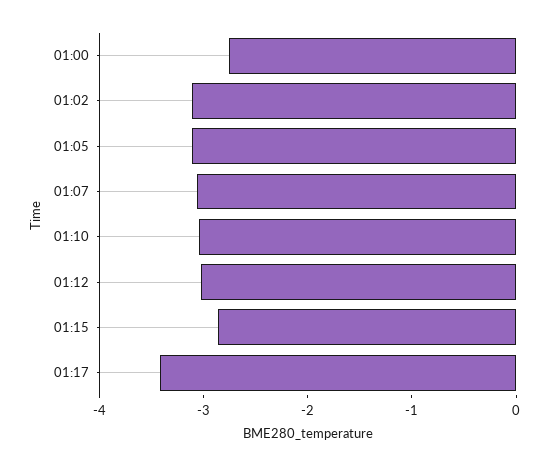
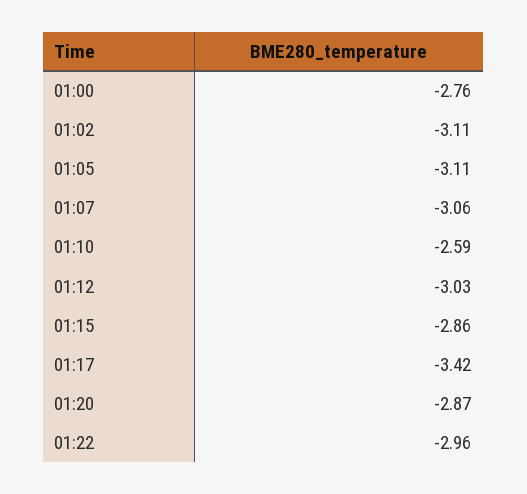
01:10: -3 -> -2.59
01:20: none -> -2.87
01:22: none -> -2.96

